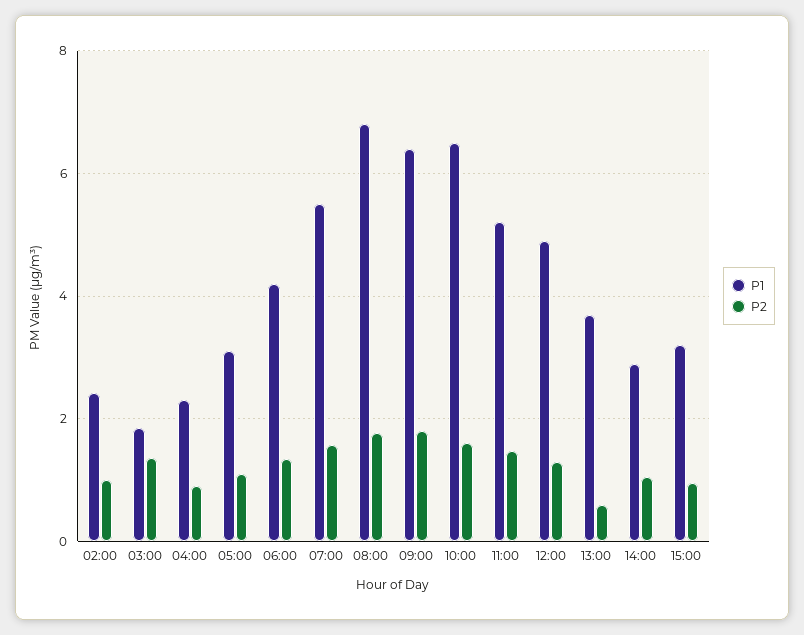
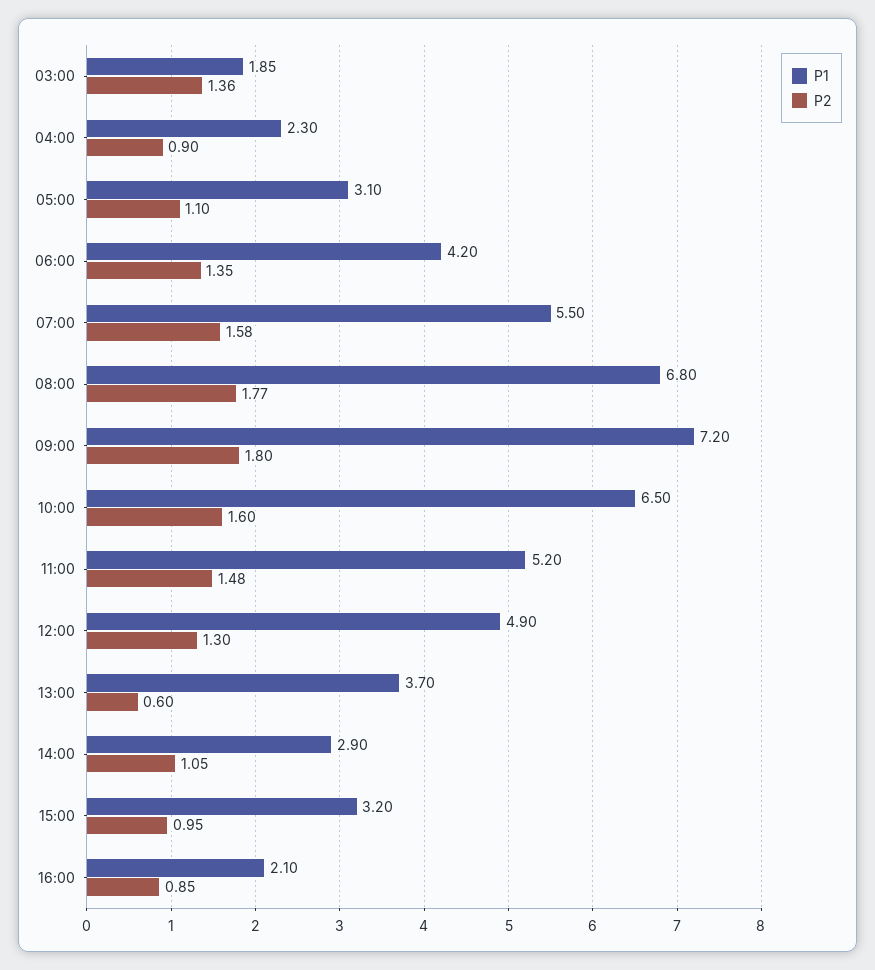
P1, 02:00: 2.4 -> none
P2, 02:00: 1 -> none
P1, 09:00: 6.4 -> 7.2
P1, 16:00: none -> 2.1
P2, 16:00: none -> 0.85

